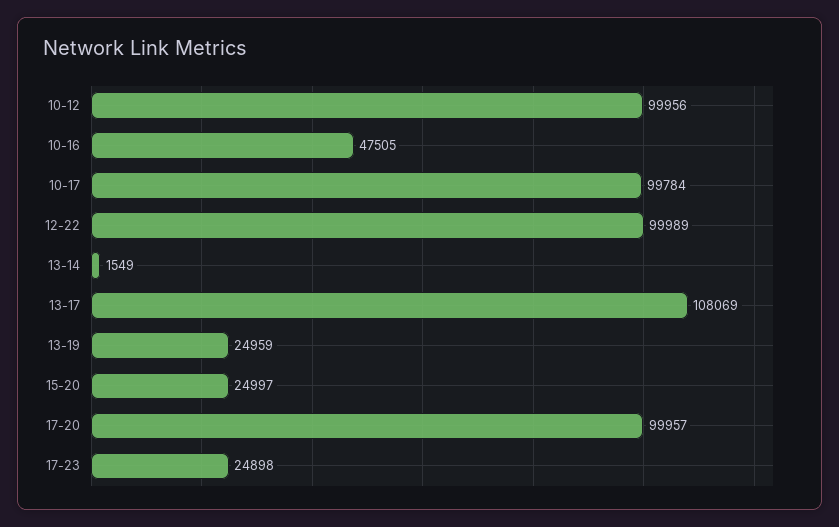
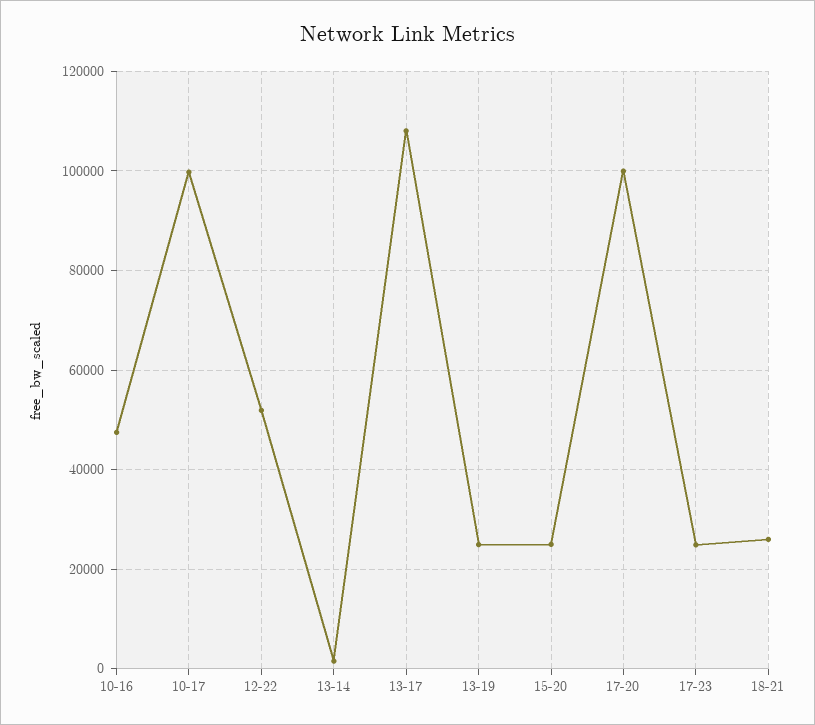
10-12: 99956 -> none
12-22: 99989 -> 52000
18-21: none -> 26000

